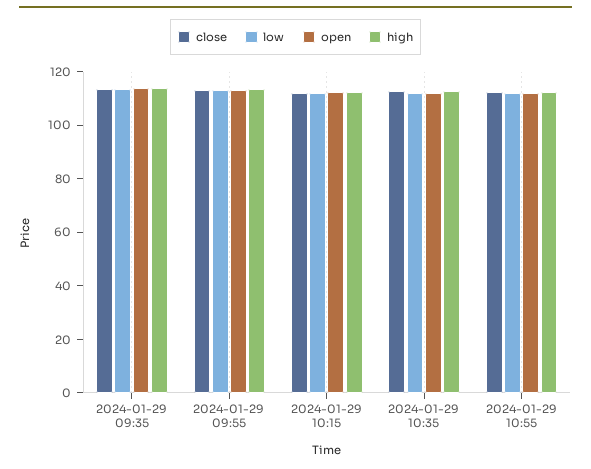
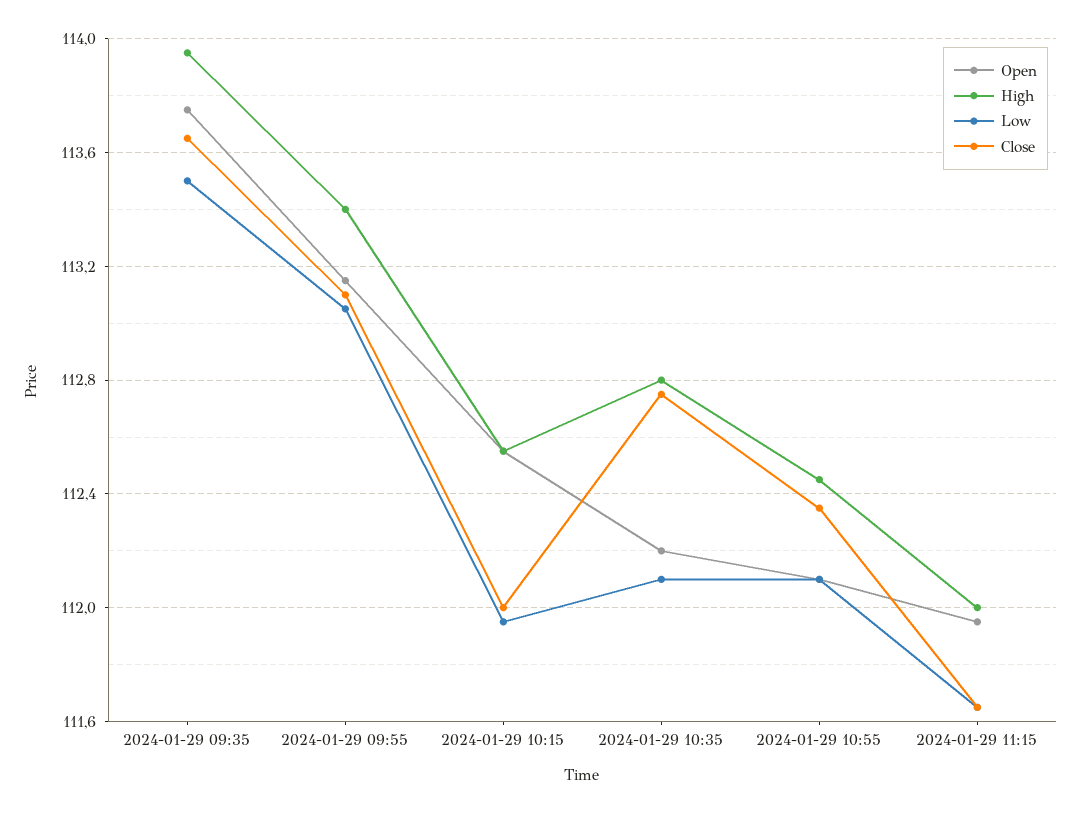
open, 2024-01-29 11:15: none -> 111.95
high, 2024-01-29 11:15: none -> 112
low, 2024-01-29 11:15: none -> 111.65
close, 2024-01-29 11:15: none -> 111.65

